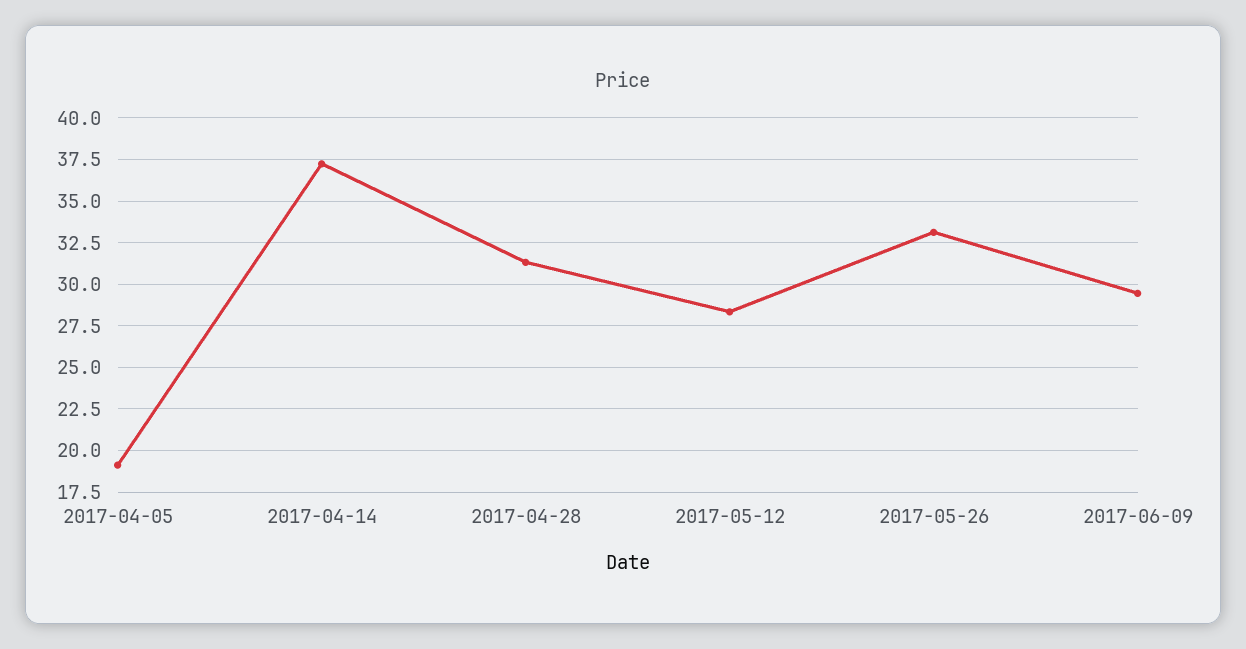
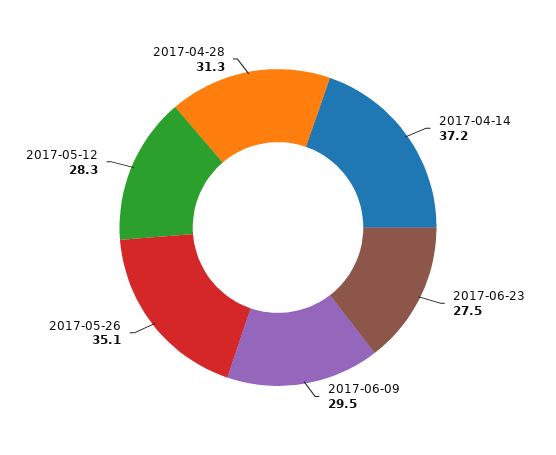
2017-04-05: 19 -> none
2017-05-26: 33 -> 35.1
2017-06-23: none -> 27.5

